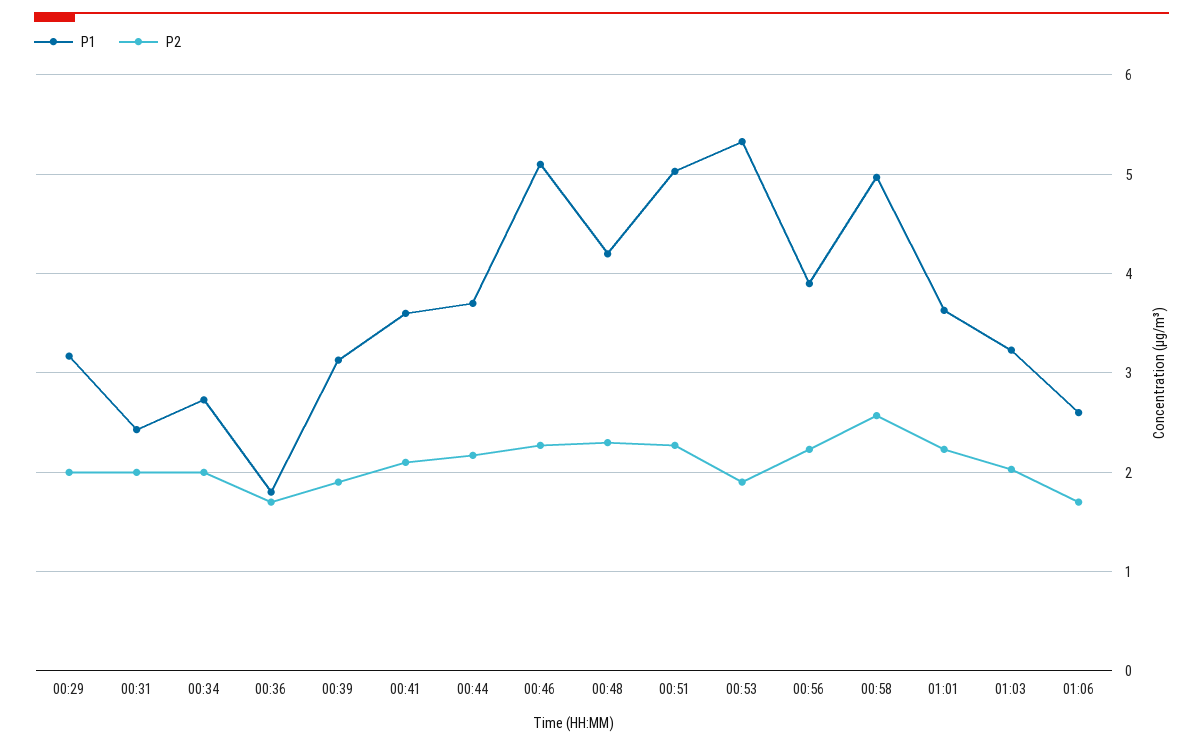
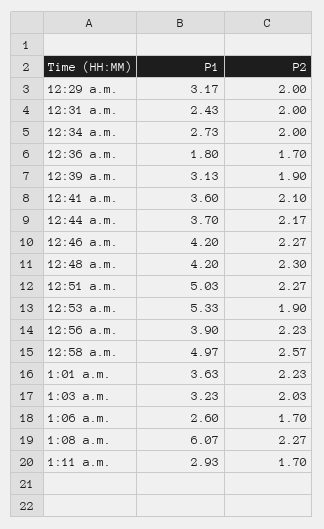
P1, 00:46: 5.1 -> 4.2
P1, 1:08 a.m.: none -> 6.07
P2, 1:08 a.m.: none -> 2.27
P1, 1:11 a.m.: none -> 2.93
P2, 1:11 a.m.: none -> 1.7

